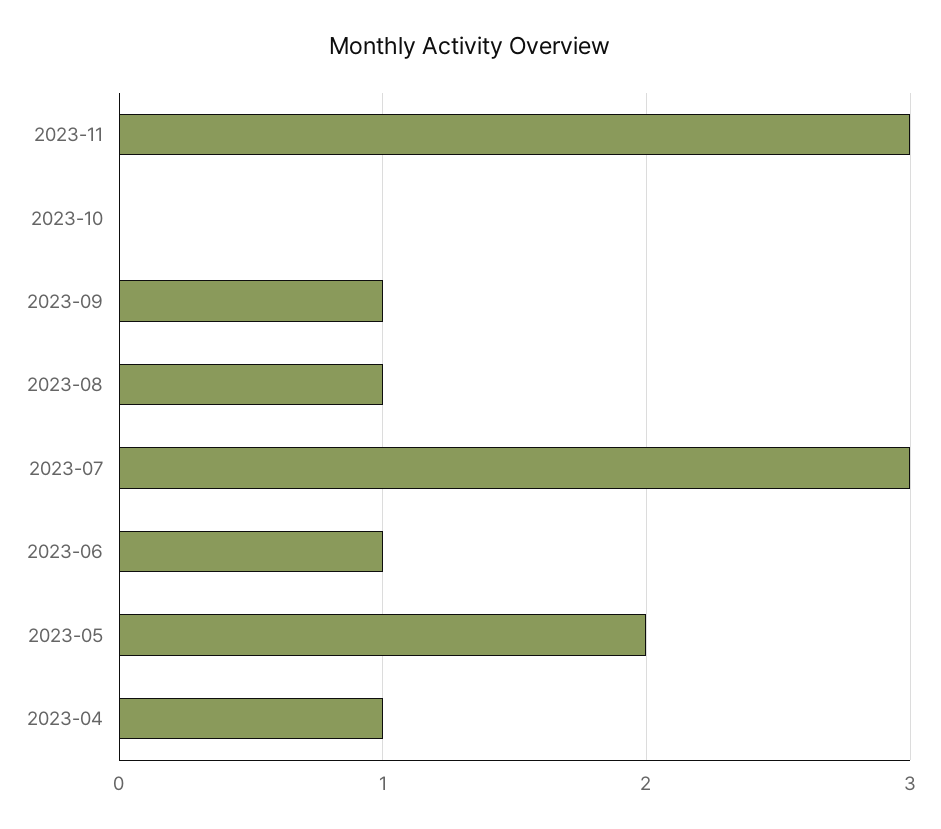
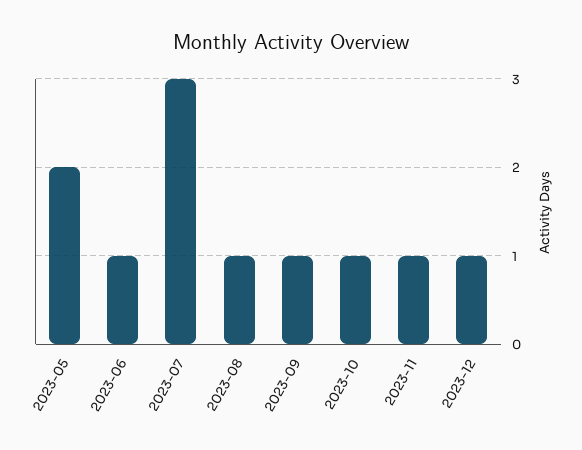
2023-11: 3 -> 1
2023-10: 0 -> 1
2023-04: 1 -> none
2023-12: none -> 1

